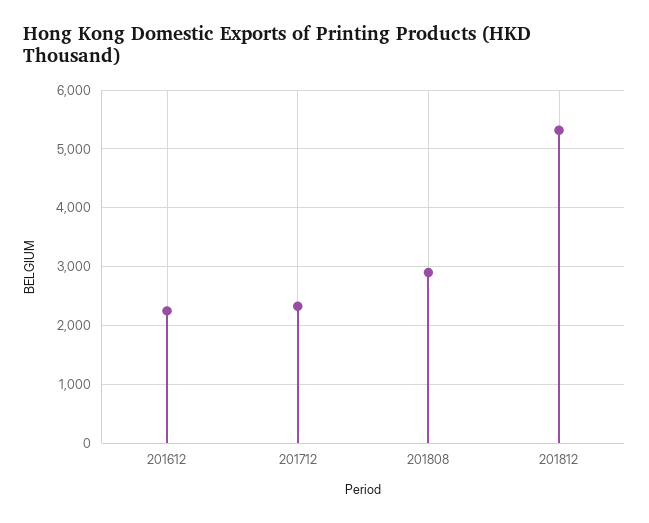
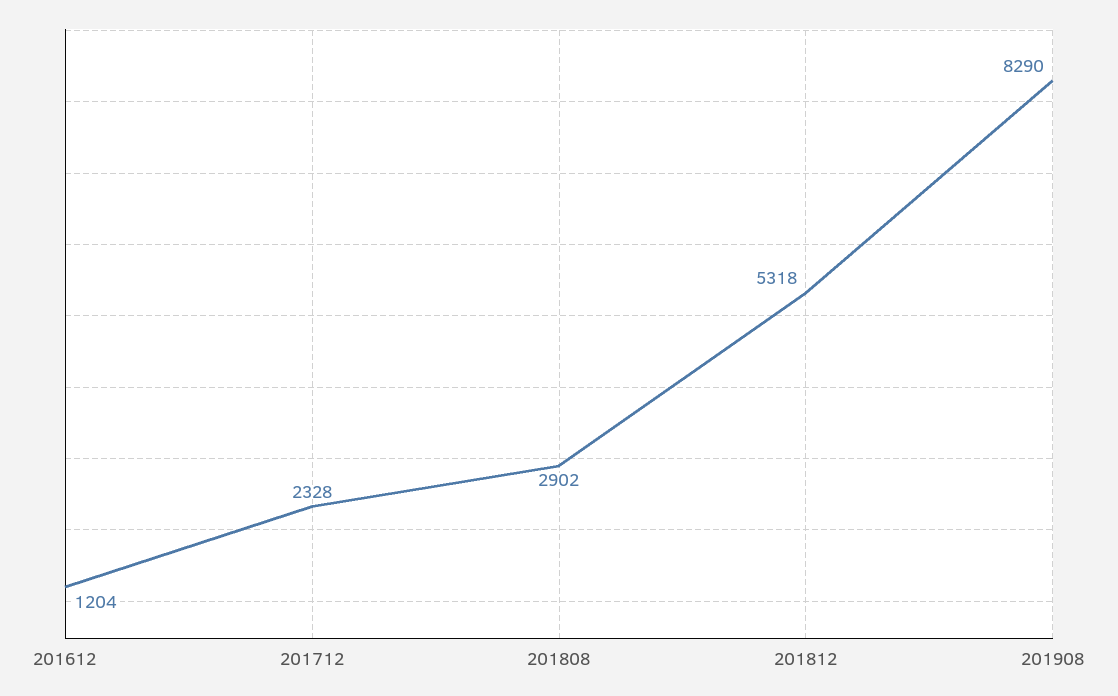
201612: 2200 -> 1204
201908: none -> 8290

